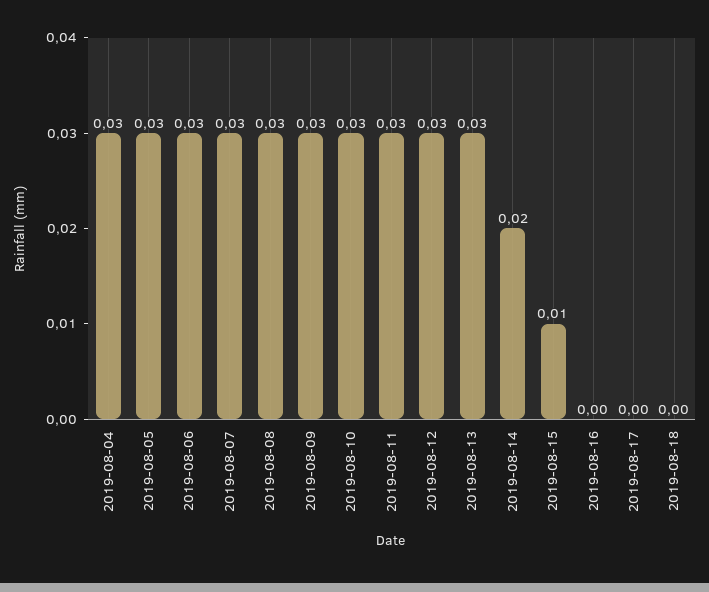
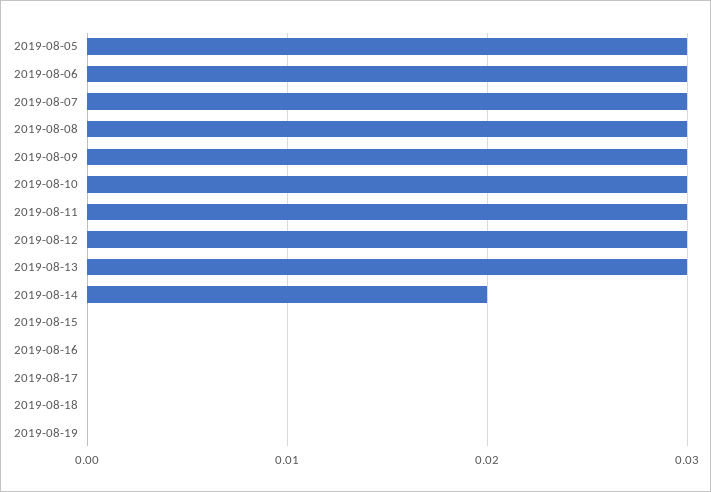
2019-08-04: 0.03 -> none
2019-08-15: 0.01 -> 0
2019-08-19: none -> 0

